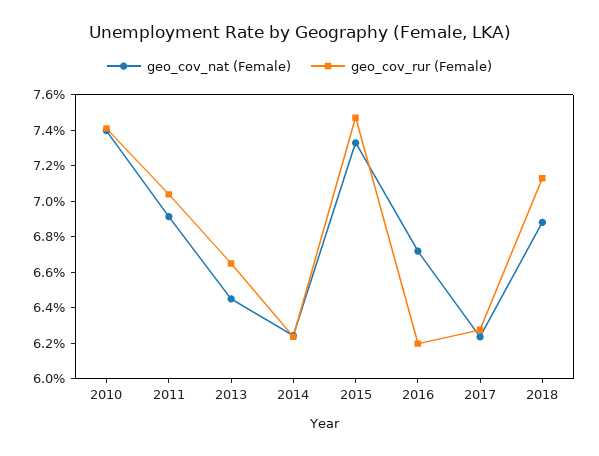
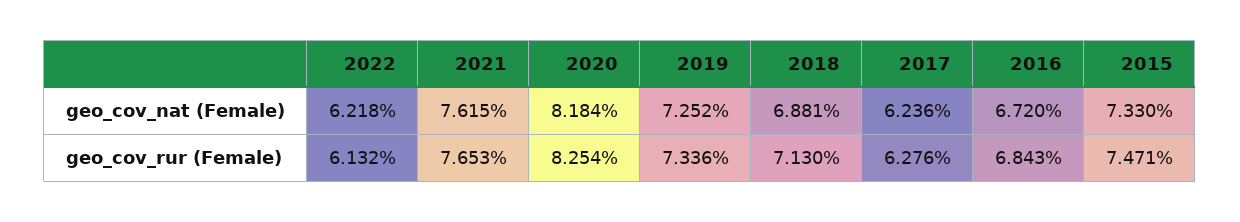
geo_cov_nat (Female), 2010: 7.4 -> none
geo_cov_rur (Female), 2010: 7.4 -> none
geo_cov_nat (Female), 2011: 6.9 -> none
geo_cov_rur (Female), 2011: 7.05 -> none
geo_cov_nat (Female), 2013: 6.45 -> none
geo_cov_rur (Female), 2013: 6.65 -> none
geo_cov_nat (Female), 2014: 6.25 -> none
geo_cov_rur (Female), 2014: 6.25 -> none
geo_cov_rur (Female), 2016: 6.2 -> 6.843
geo_cov_nat (Female), 2022: none -> 6.218
geo_cov_nat (Female), 2021: none -> 7.615
geo_cov_nat (Female), 2020: none -> 8.184
geo_cov_nat (Female), 2019: none -> 7.252
geo_cov_rur (Female), 2022: none -> 6.132
geo_cov_rur (Female), 2021: none -> 7.653
geo_cov_rur (Female), 2020: none -> 8.254
geo_cov_rur (Female), 2019: none -> 7.336

